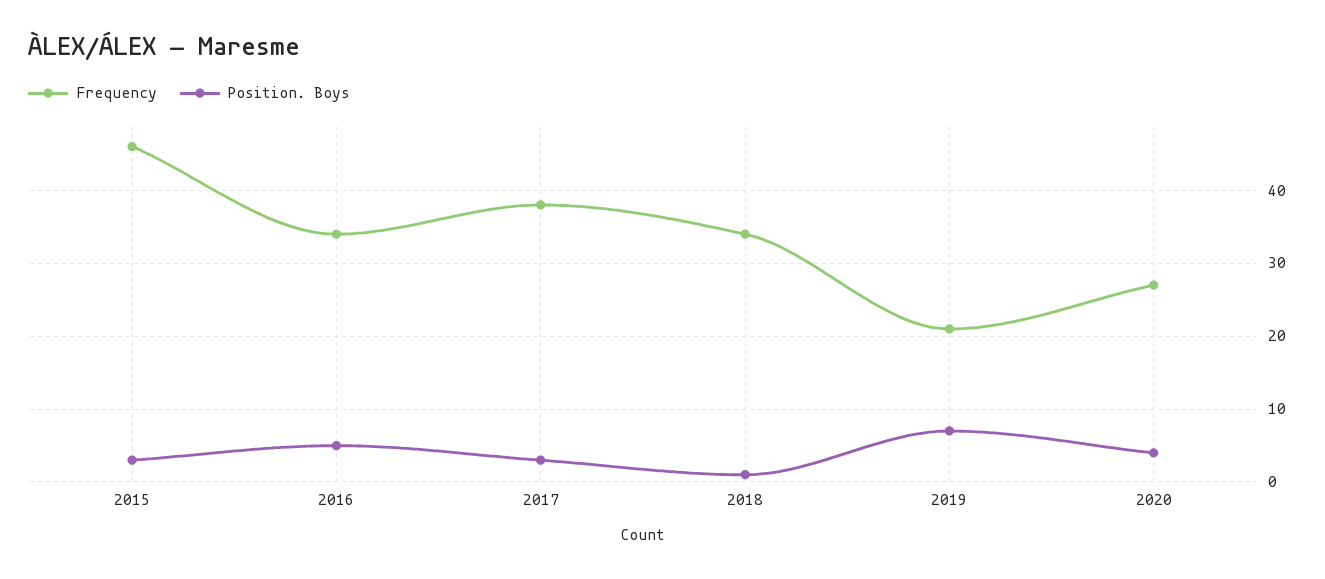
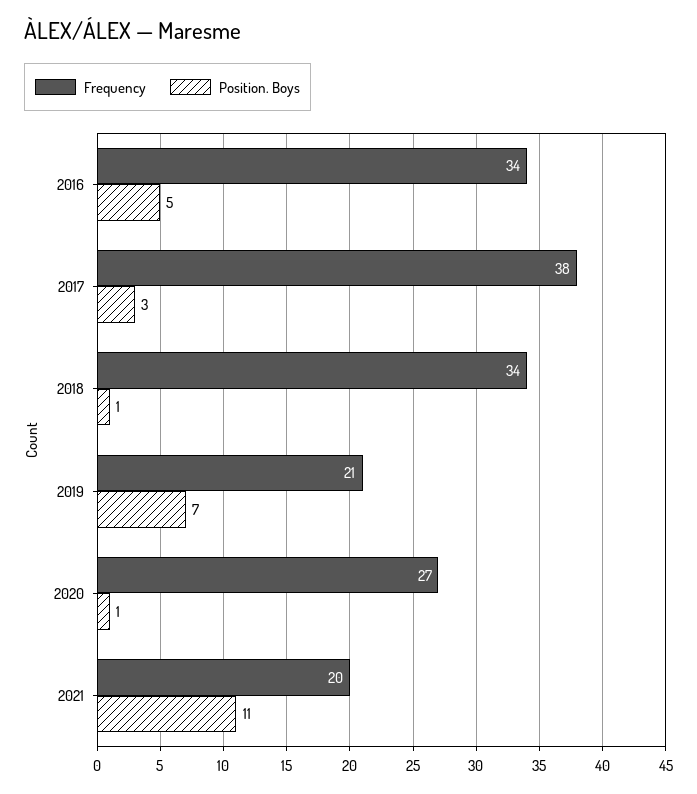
Frequency, 2015: 46 -> none
Position. Boys, 2015: 3 -> none
Position. Boys, 2020: 4 -> 1
Frequency, 2021: none -> 20
Position. Boys, 2021: none -> 11

